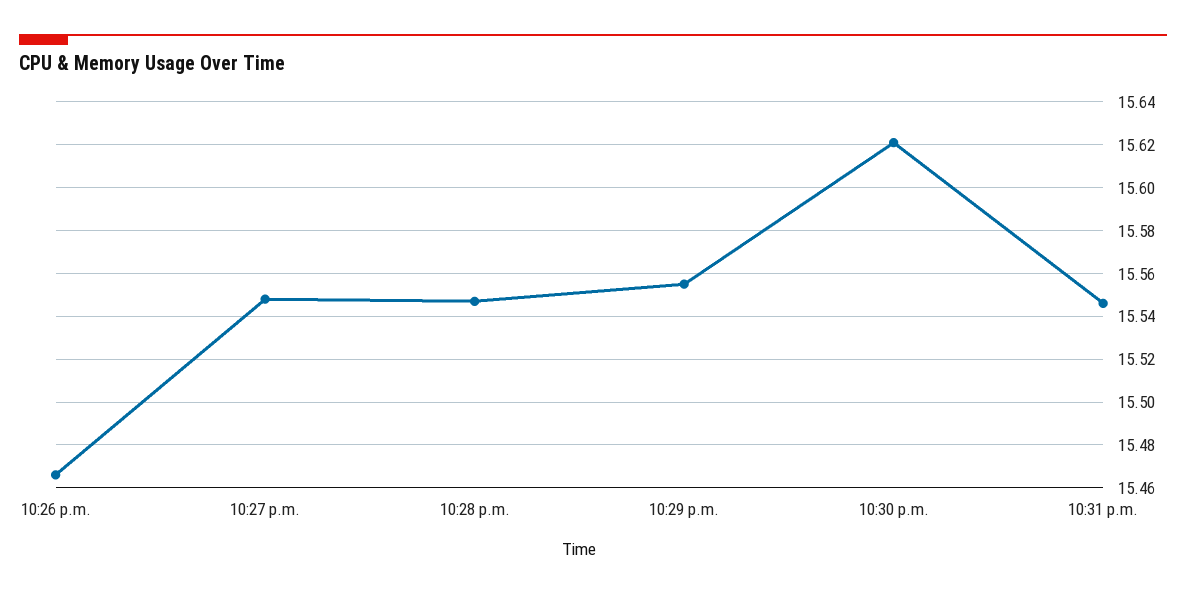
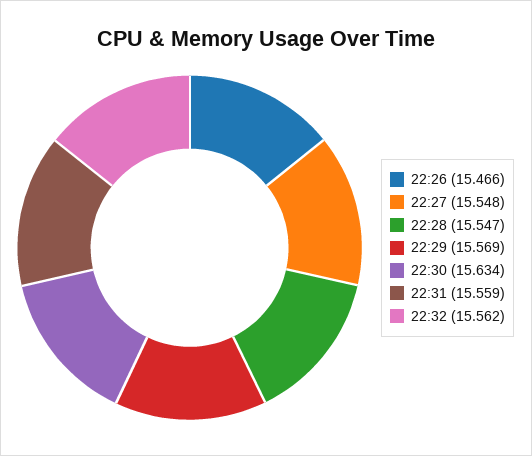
10:29 p.m.: 15.555 -> 15.569
10:30 p.m.: 15.62 -> 15.634
10:31 p.m.: 15.545 -> 15.559
22:32: none -> 15.562

